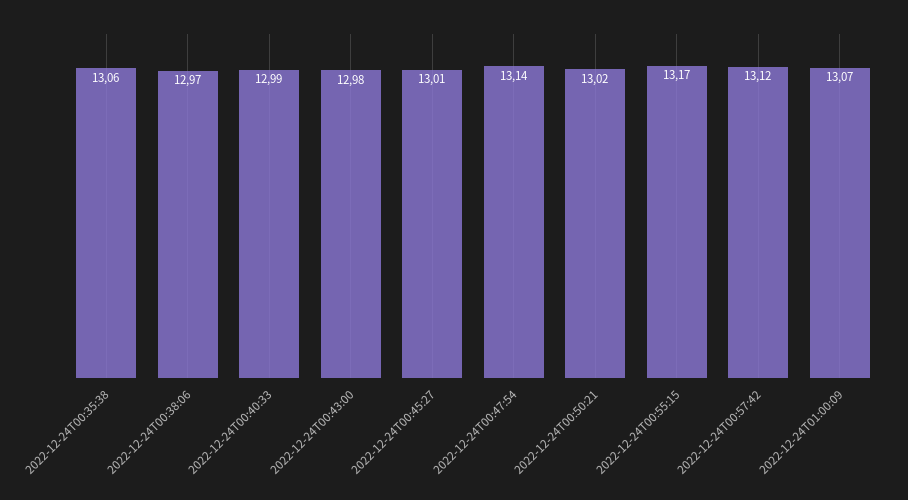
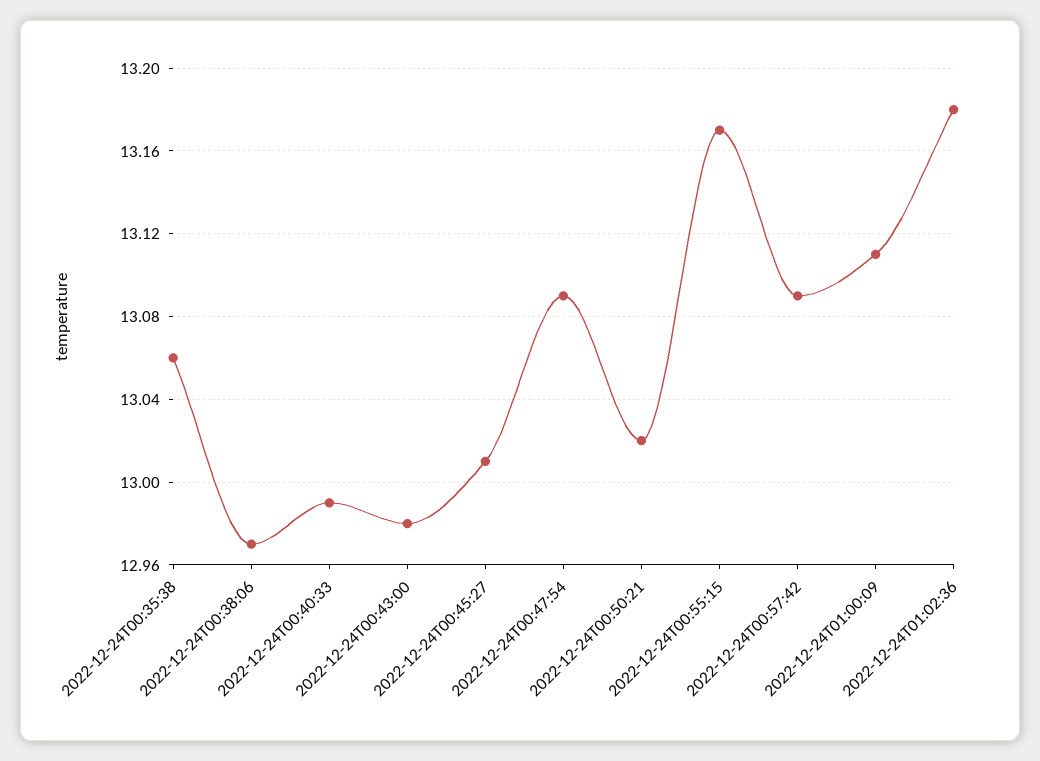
2022-12-24T00:47:54: 13.14 -> 13.09
2022-12-24T00:57:42: 13.12 -> 13.09
2022-12-24T01:00:09: 13.07 -> 13.11
2022-12-24T01:02:36: none -> 13.18

